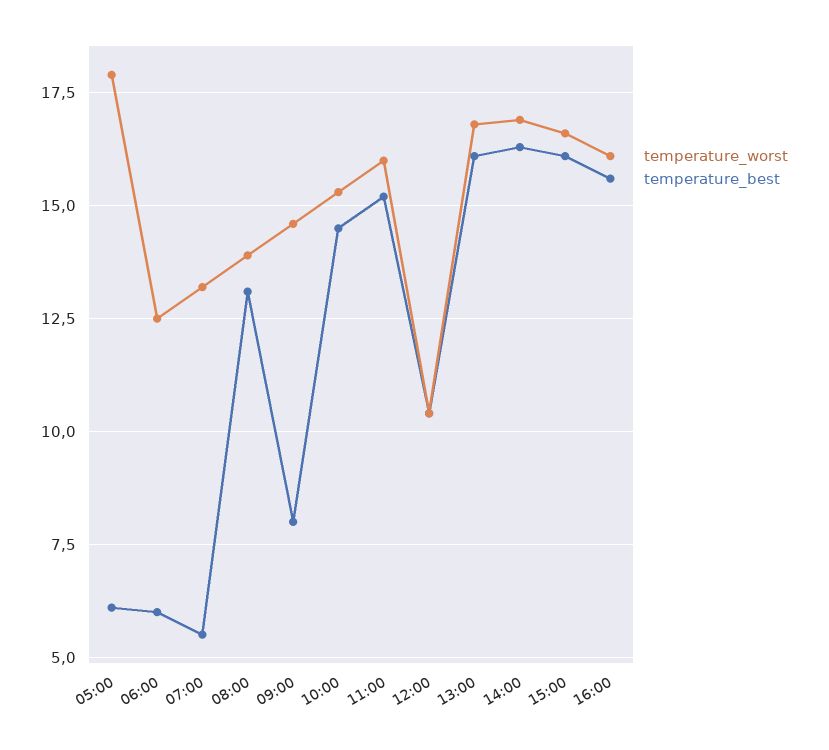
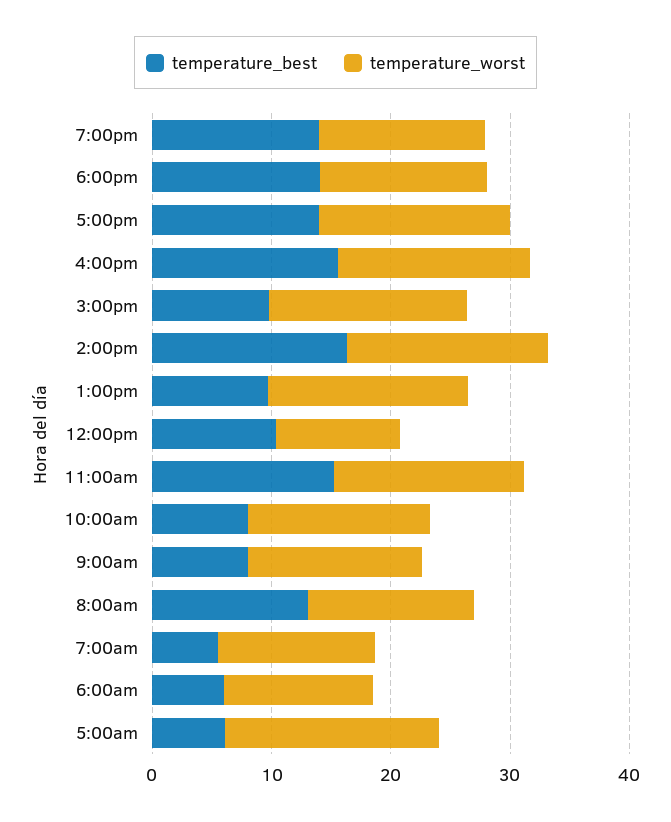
temperature_best, 10:00: 14.5 -> 8
temperature_best, 13:00: 16 -> 10
temperature_best, 15:00: 16 -> 10
temperature_best, 7:00pm: none -> 14
temperature_worst, 7:00pm: none -> 14
temperature_best, 6:00pm: none -> 14
temperature_worst, 6:00pm: none -> 14
temperature_best, 5:00pm: none -> 14
temperature_worst, 5:00pm: none -> 16

